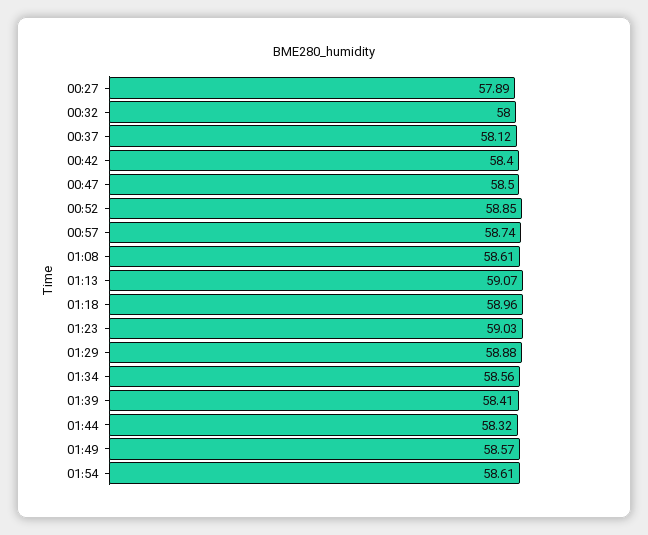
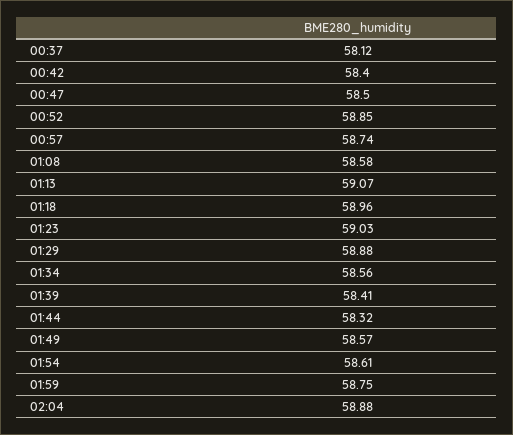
00:27: 57.89 -> none
00:32: 58 -> none
01:08: 58.61 -> 58.58
01:59: none -> 58.75
02:04: none -> 58.88

